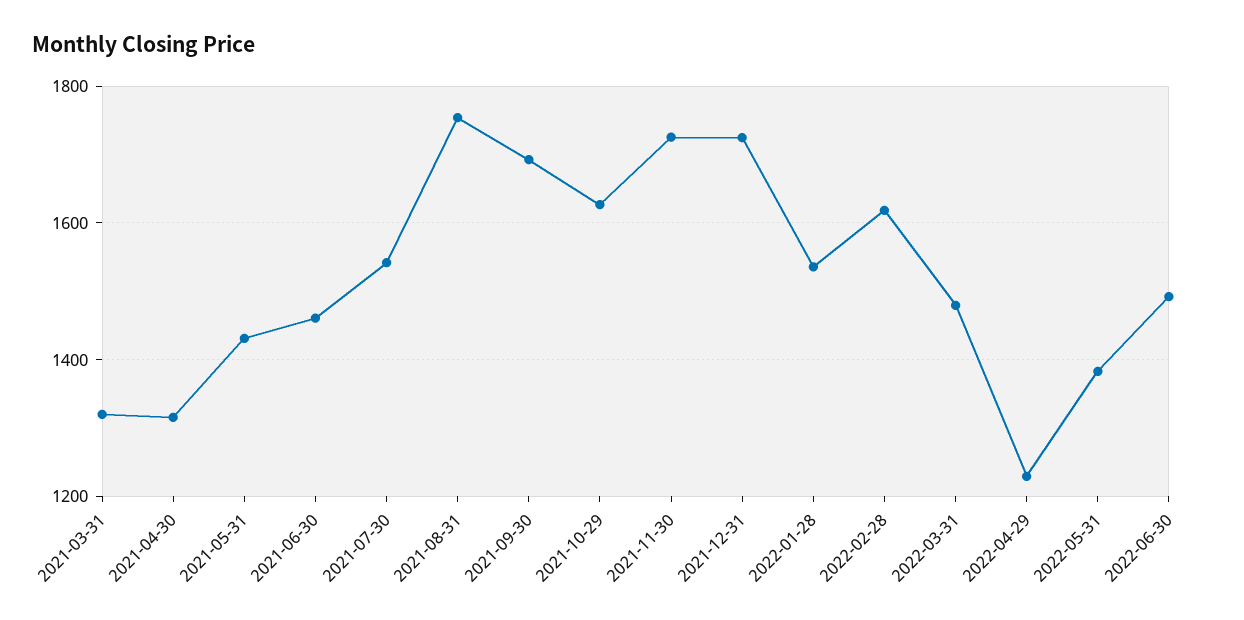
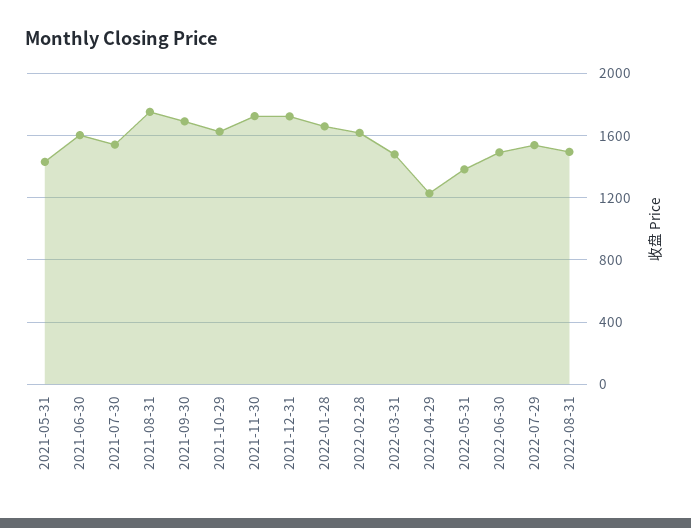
2021-03-31: 1320 -> none
2021-04-30: 1320 -> none
2021-06-30: 1460 -> 1600
2022-01-28: 1540 -> 1650
2022-07-29: none -> 1550
2022-08-31: none -> 1500

